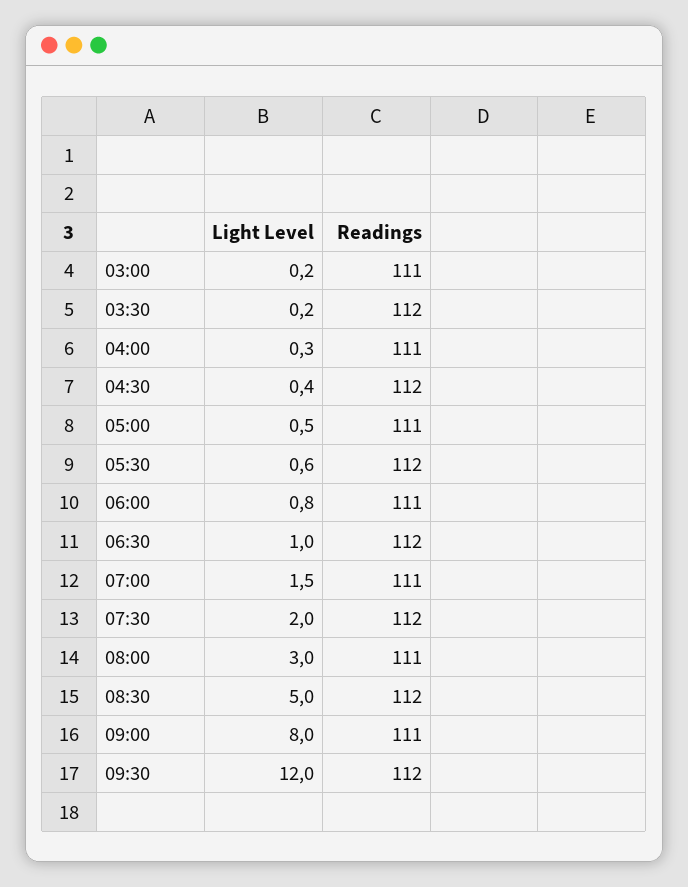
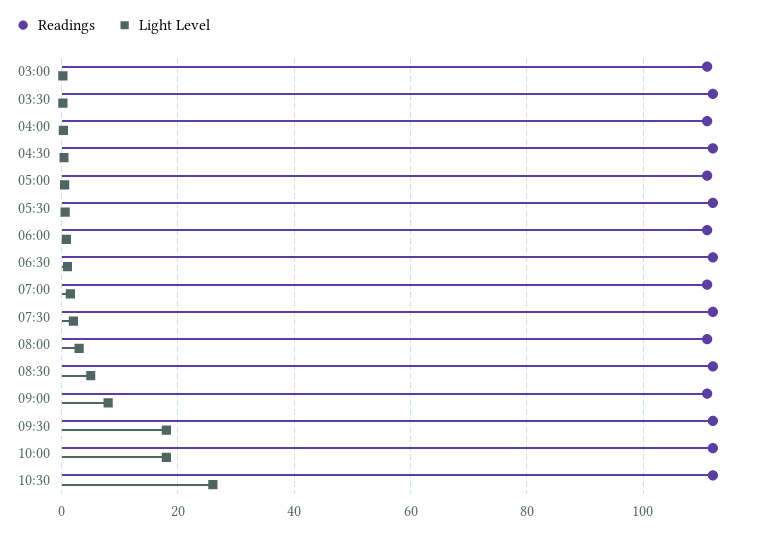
Light Level, 09:30: 12 -> 18
Readings, 10:00: none -> 112
Light Level, 10:00: none -> 18
Readings, 10:30: none -> 112
Light Level, 10:30: none -> 26

